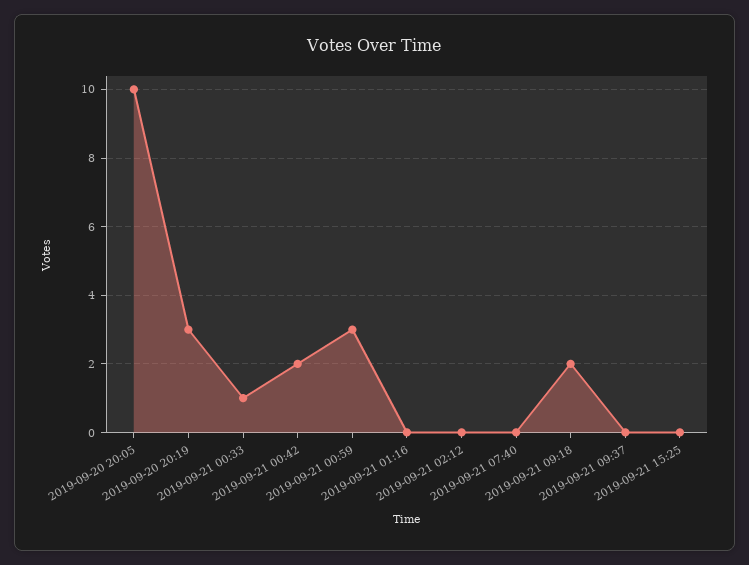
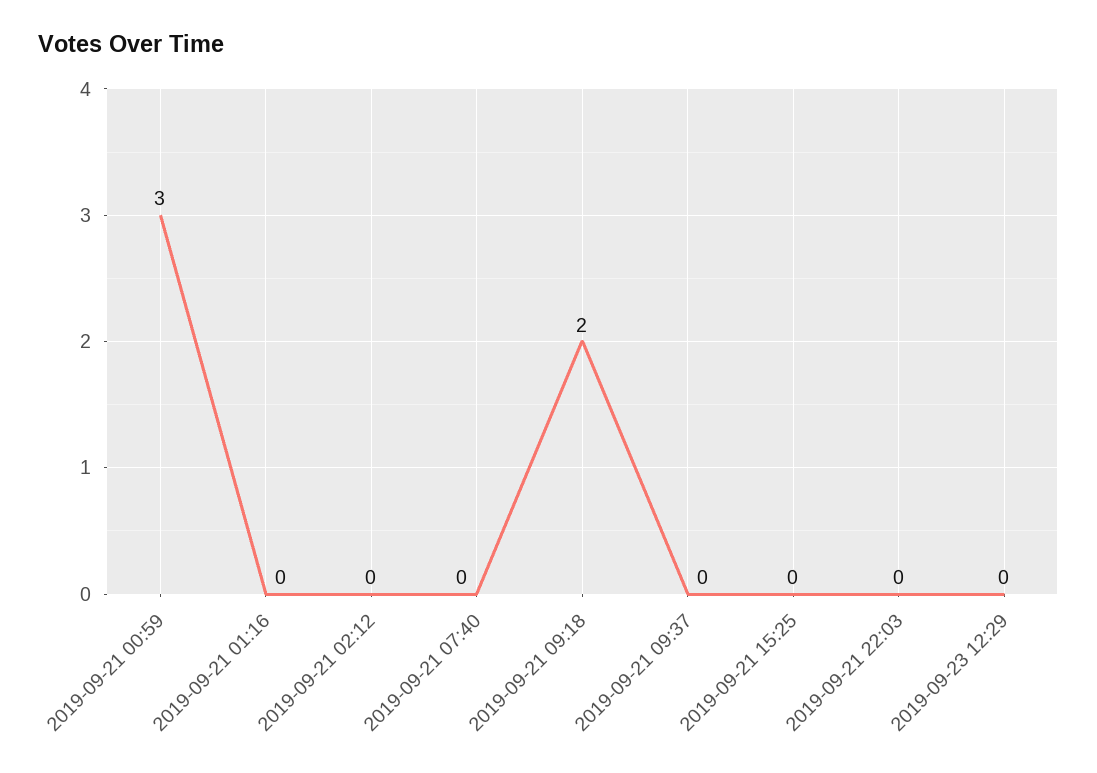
2019-09-20 20:05: 10 -> none
2019-09-20 20:19: 3 -> none
2019-09-21 00:33: 1 -> none
2019-09-21 00:42: 2 -> none
2019-09-21 22:03: none -> 0
2019-09-23 12:29: none -> 0

